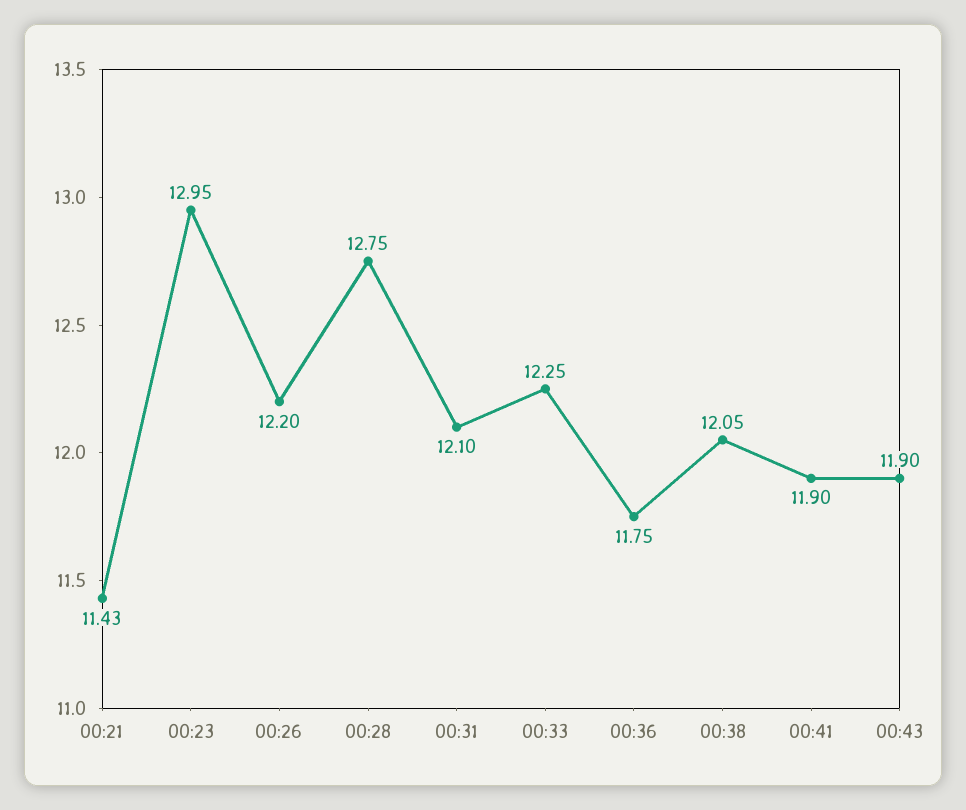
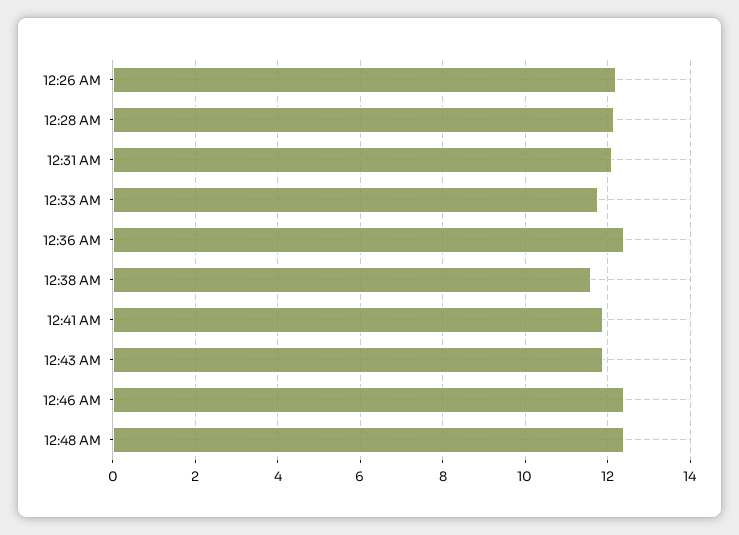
00:21: 11.43 -> none
00:23: 12.95 -> none
00:28: 12.75 -> 12.2
00:33: 12.25 -> 11.8
00:36: 11.75 -> 12.4
00:38: 12.05 -> 11.6
12:46 AM: none -> 12.4
12:48 AM: none -> 12.4

